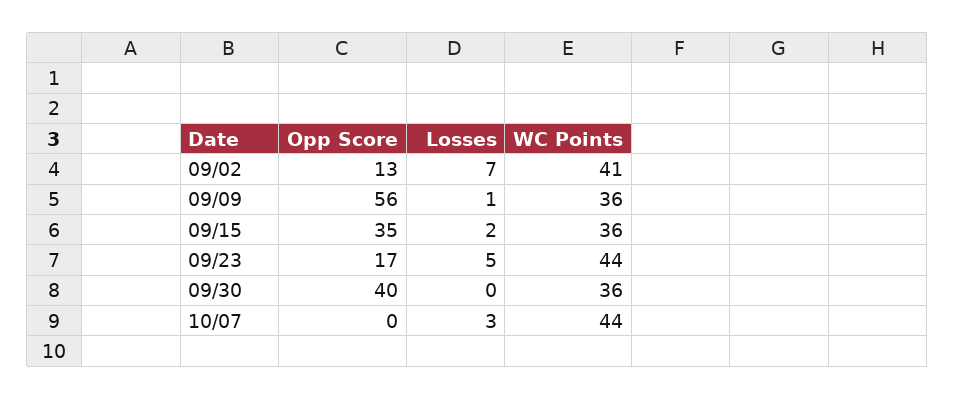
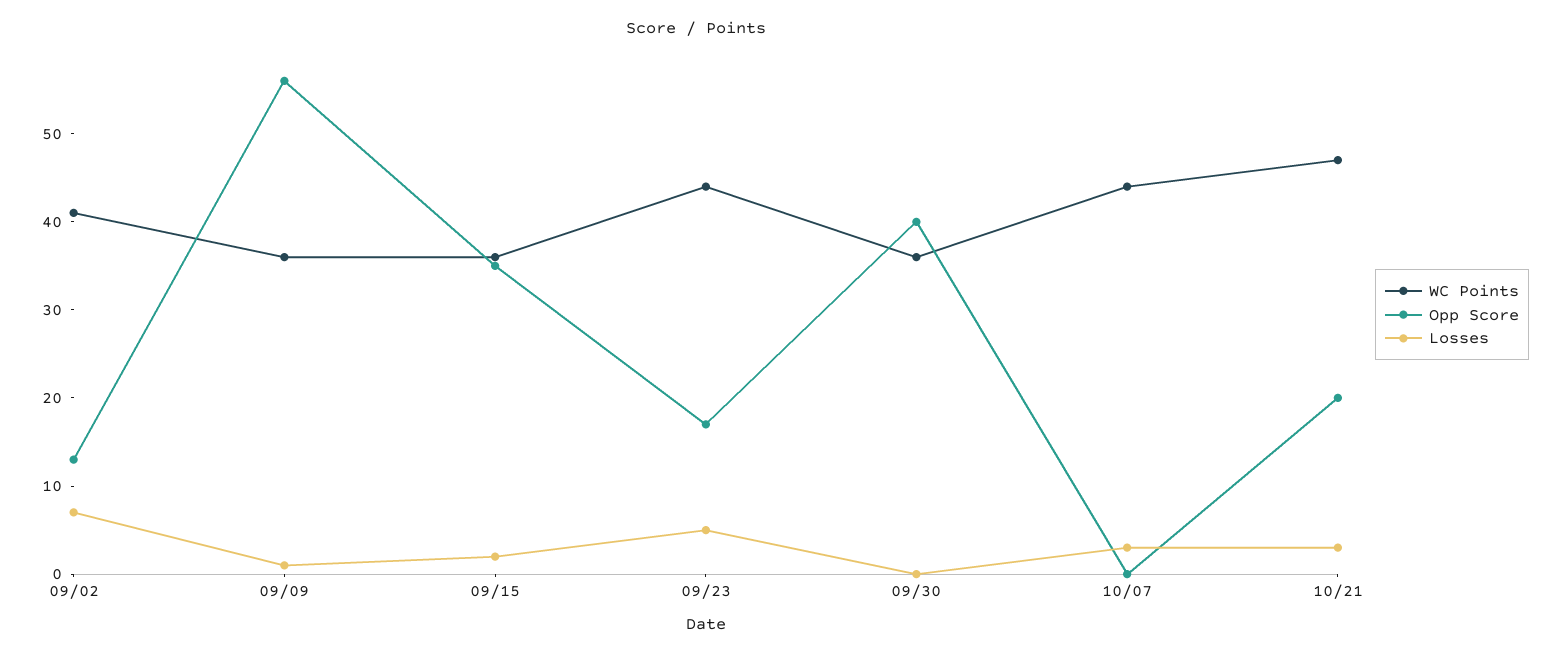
WC Points, 10/21: none -> 47
Opp Score, 10/21: none -> 20
Losses, 10/21: none -> 3

